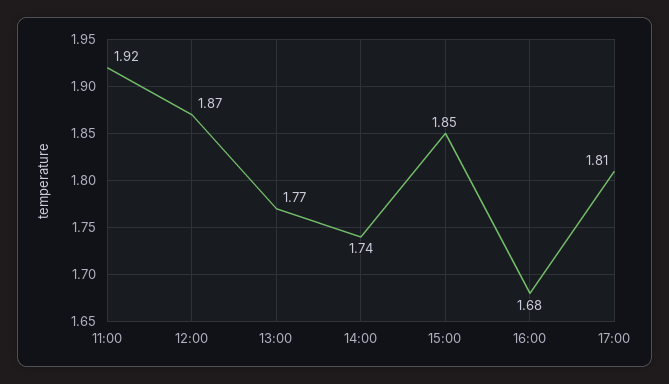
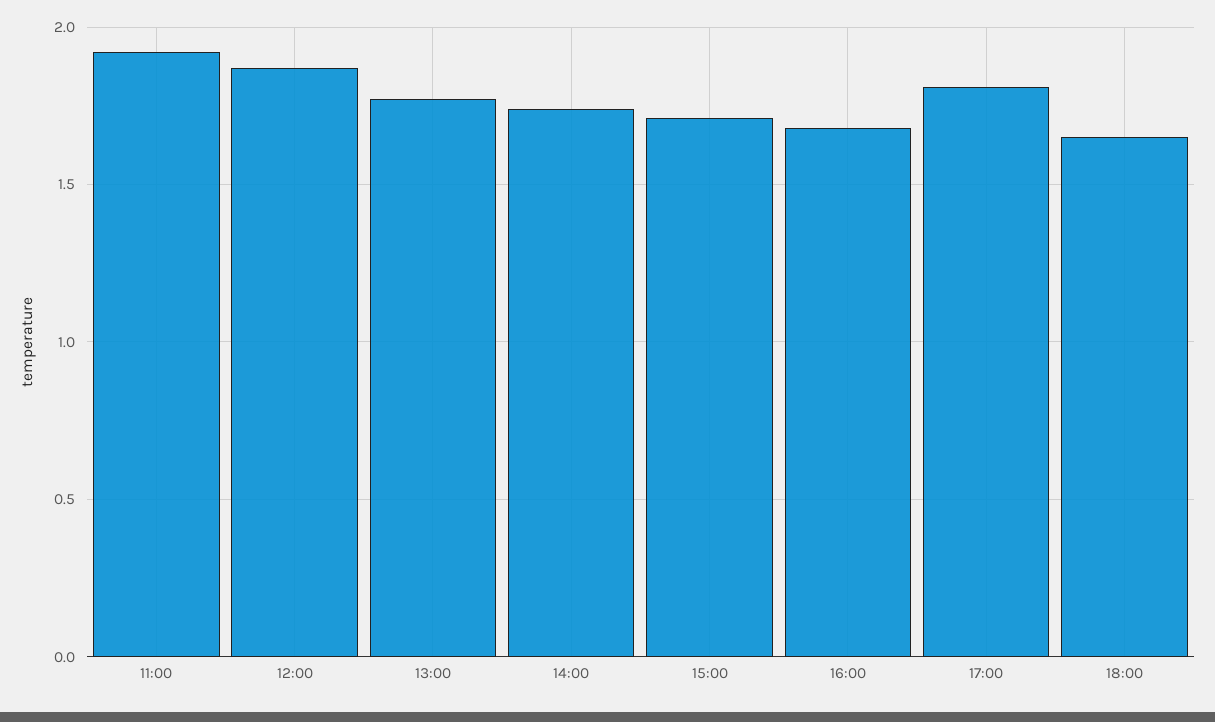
15:00: 1.85 -> 1.7
18:00: none -> 1.65

